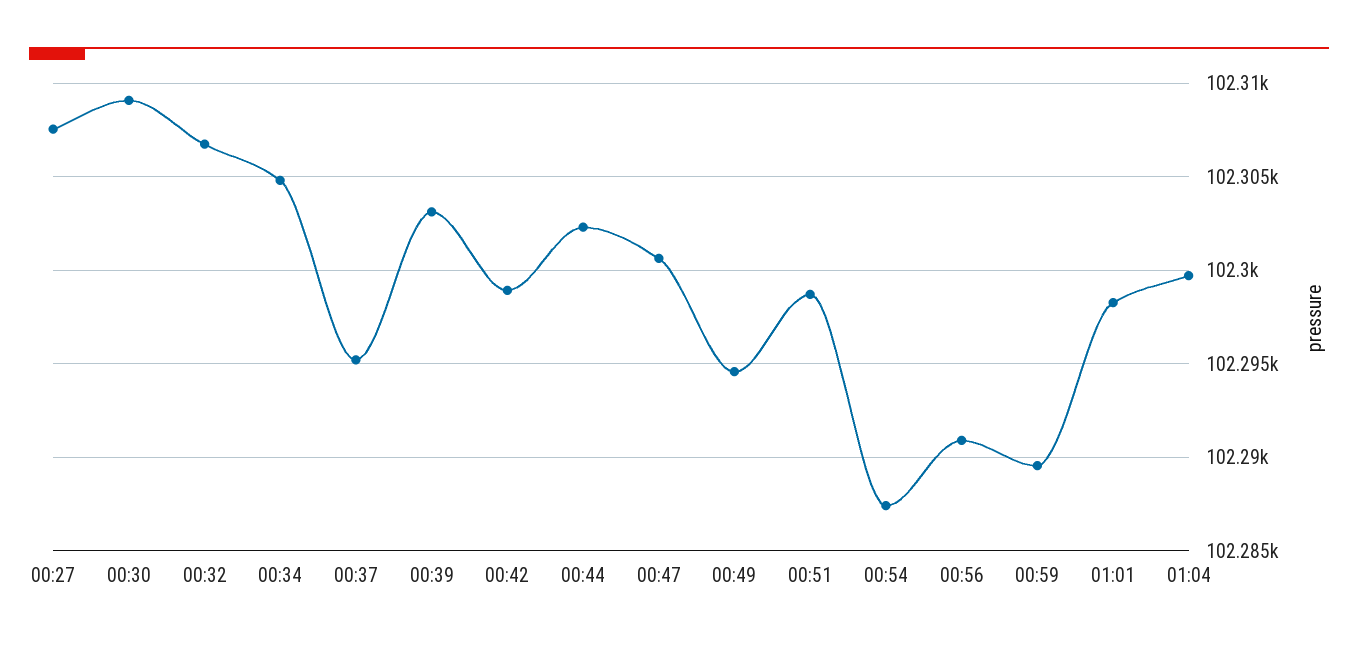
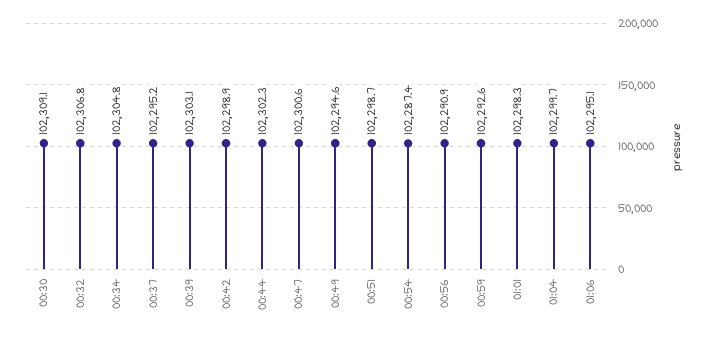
00:27: 102307.5 -> none
00:59: 102289.5 -> 102292.6
01:06: none -> 102295.1

